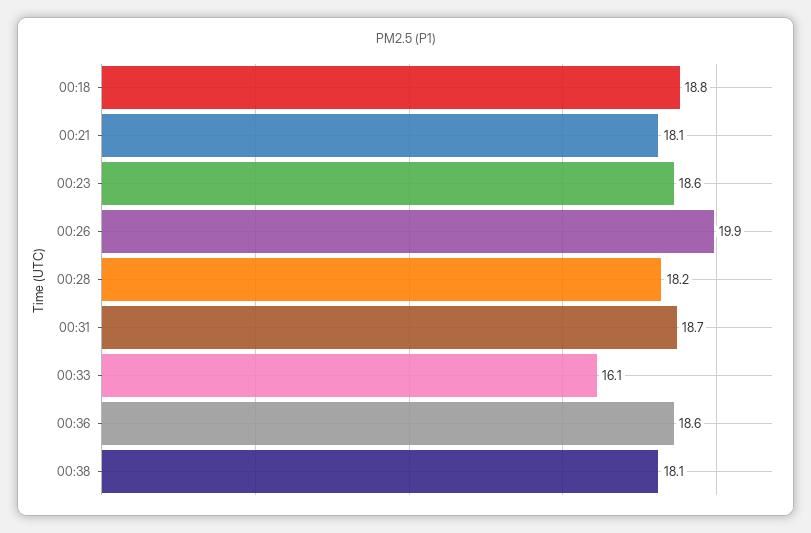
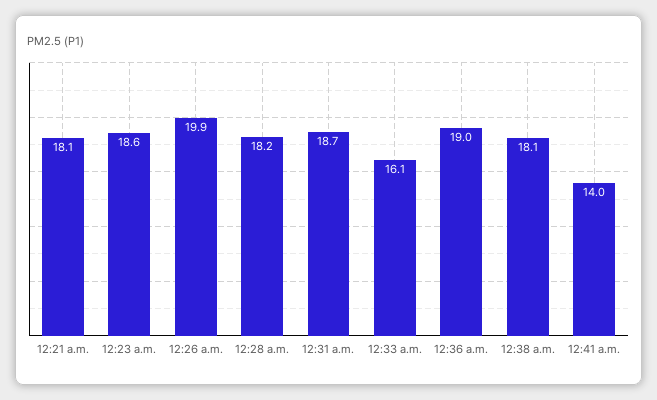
00:18: 18.8 -> none
00:36: 18.6 -> 19
12:41 a.m.: none -> 14

